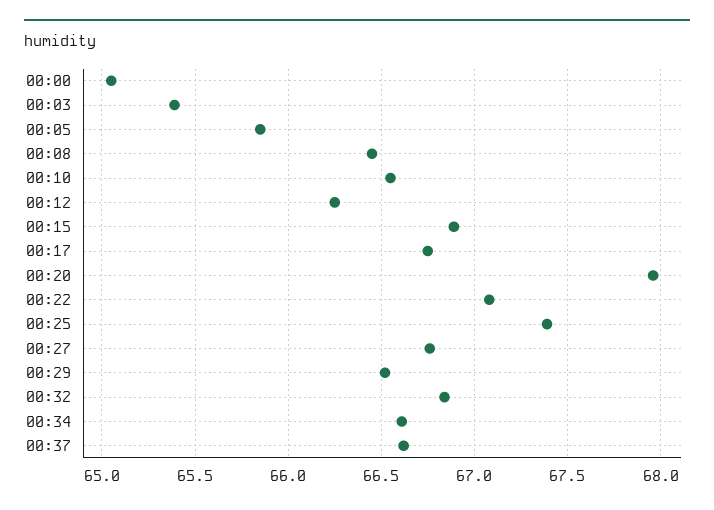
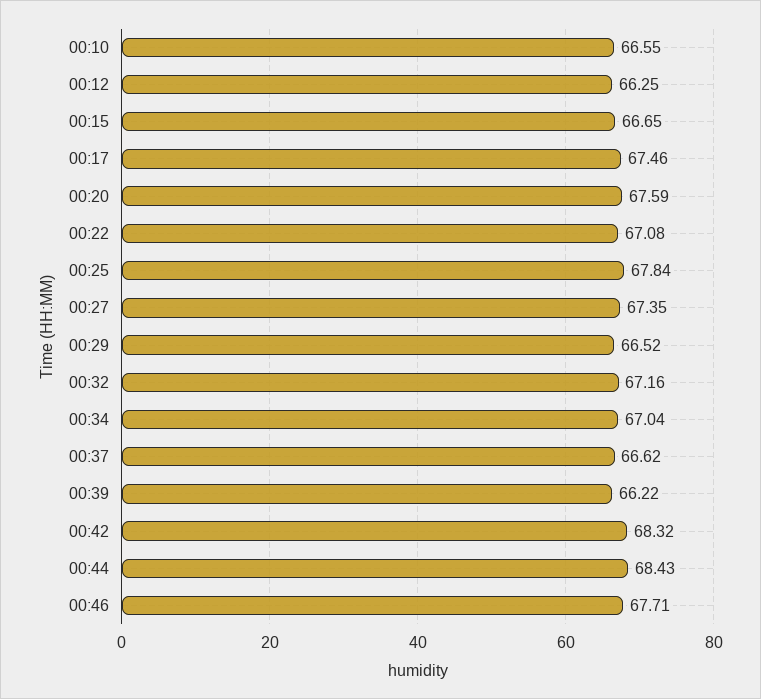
00:00: 65.05 -> none
00:03: 65.4 -> none
00:05: 65.85 -> none
00:08: 66.45 -> none
00:15: 66.9 -> 66.65
00:17: 66.75 -> 67.46
00:20: 67.95 -> 67.59
00:25: 67.4 -> 67.84
00:27: 66.75 -> 67.35
00:32: 66.85 -> 67.16
00:34: 66.6 -> 67.04
00:39: none -> 66.22
00:42: none -> 68.32
00:44: none -> 68.43
00:46: none -> 67.71

